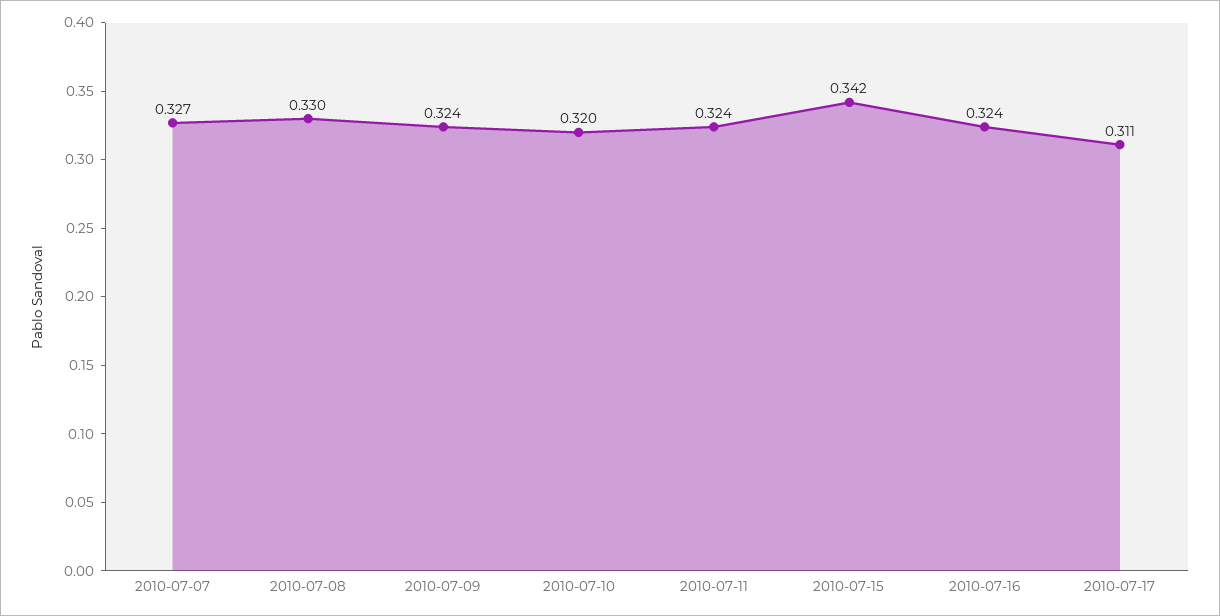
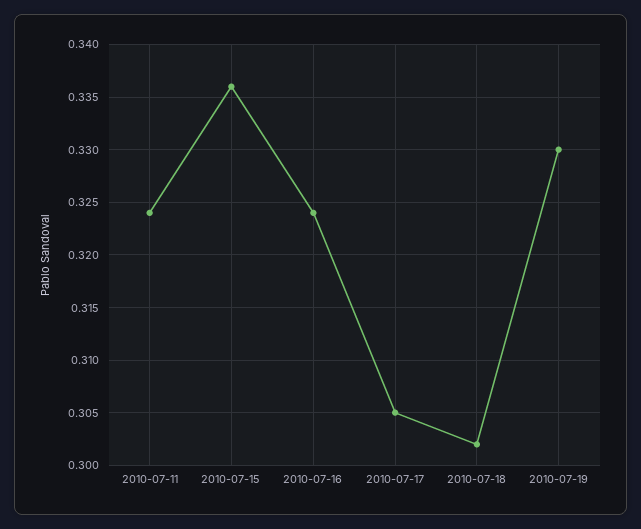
2010-07-07: 0.327 -> none
2010-07-08: 0.33 -> none
2010-07-09: 0.324 -> none
2010-07-10: 0.32 -> none
2010-07-15: 0.342 -> 0.336
2010-07-17: 0.311 -> 0.305
2010-07-18: none -> 0.302
2010-07-19: none -> 0.33

